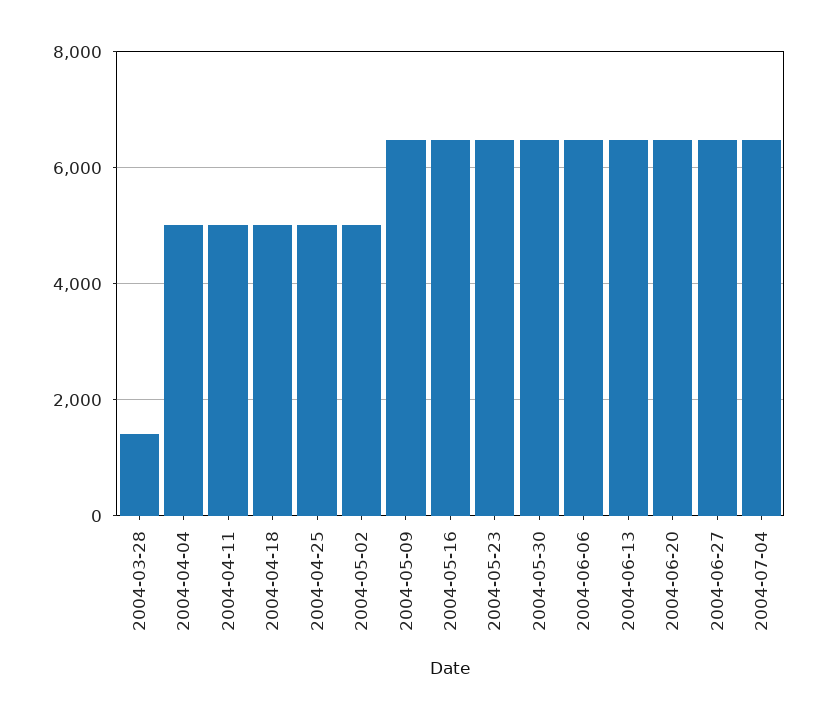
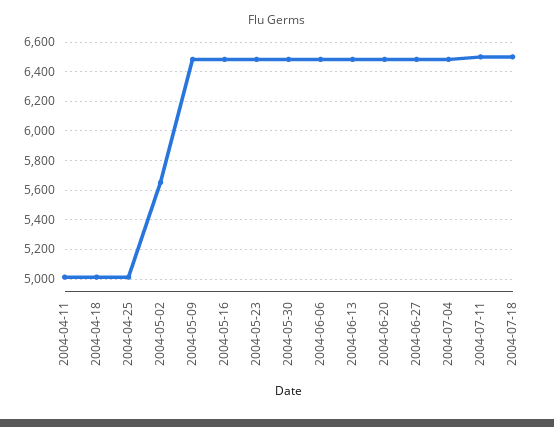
2004-03-28: 1400 -> none
2004-04-04: 5000 -> none
2004-05-02: 5000 -> 5650
2004-07-11: none -> 6500
2004-07-18: none -> 6500

